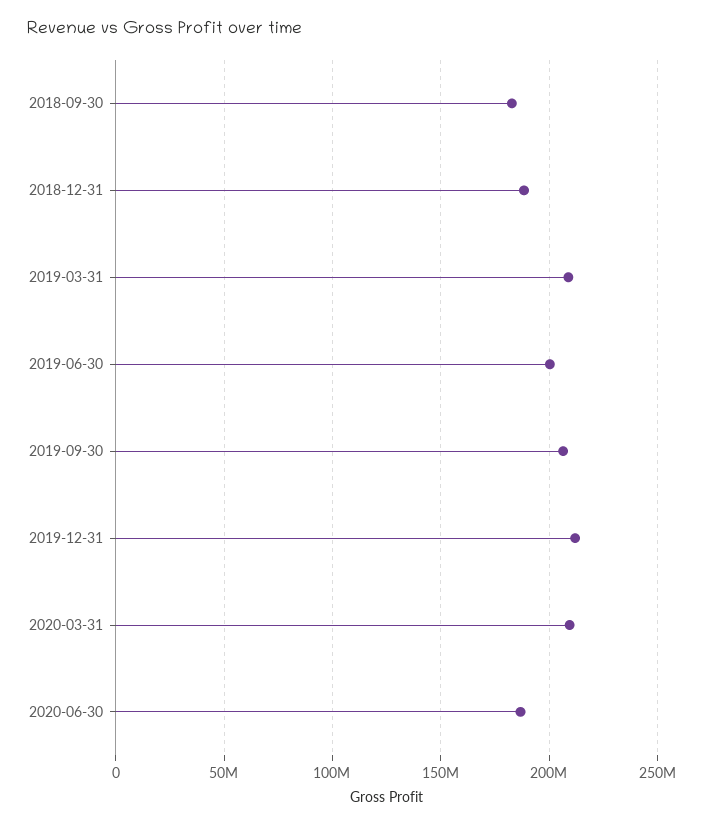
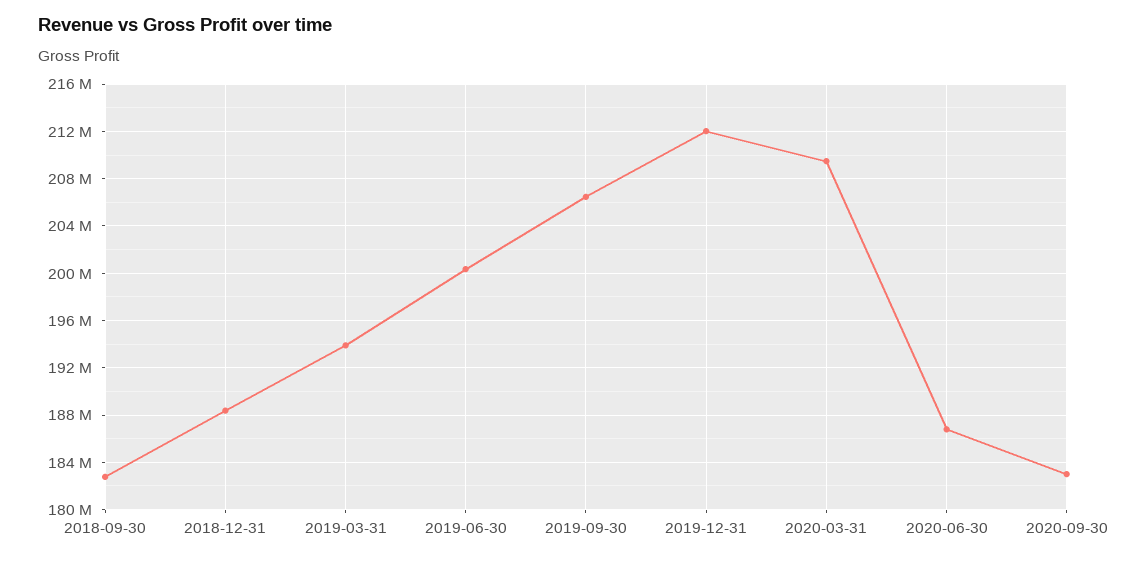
2019-03-31: 210000000 -> 194000000
2020-09-30: none -> 183000000

